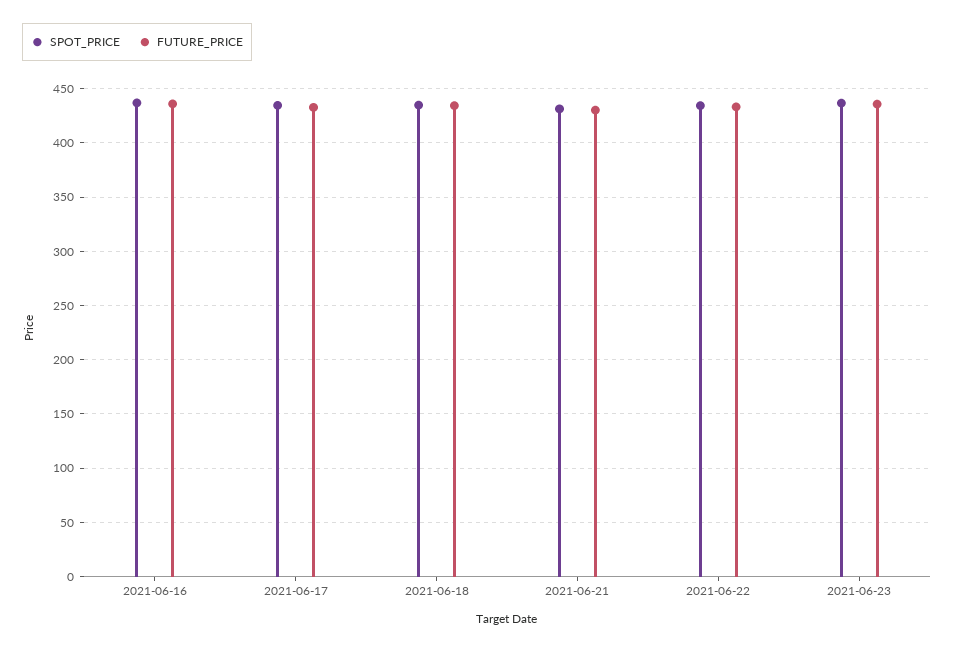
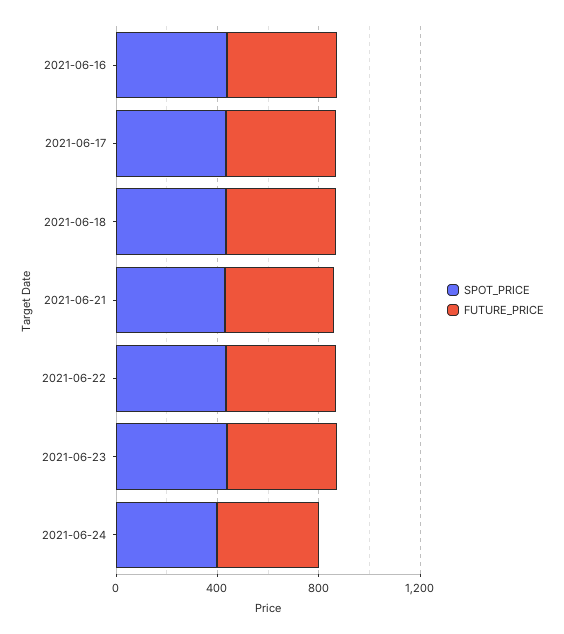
SPOT_PRICE, 2021-06-24: none -> 400
FUTURE_PRICE, 2021-06-24: none -> 400

